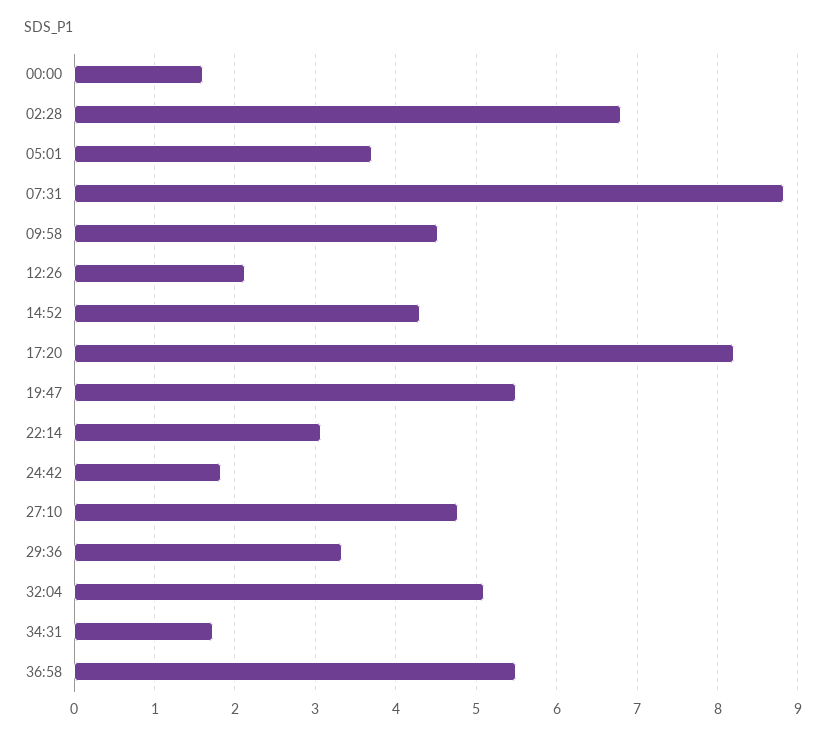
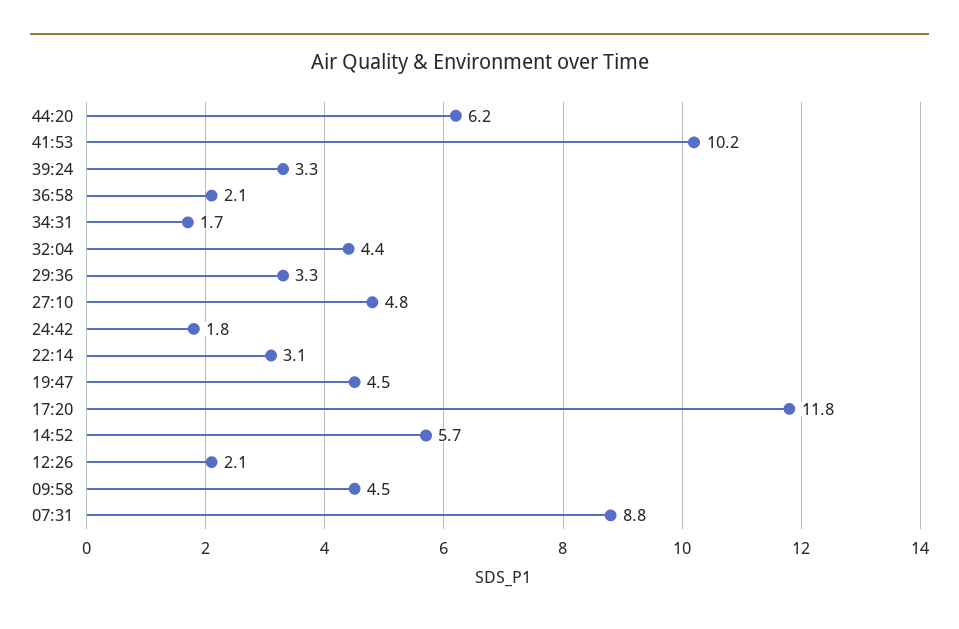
00:00: 1.6 -> none
02:28: 6.8 -> none
05:01: 3.7 -> none
14:52: 4.3 -> 5.7
17:20: 8.2 -> 11.8
19:47: 5.5 -> 4.5
32:04: 5.1 -> 4.4
36:58: 5.5 -> 2.1
44:20: none -> 6.2
41:53: none -> 10.2
39:24: none -> 3.3

